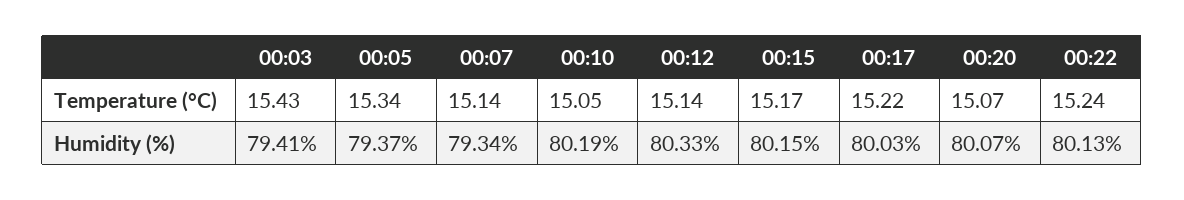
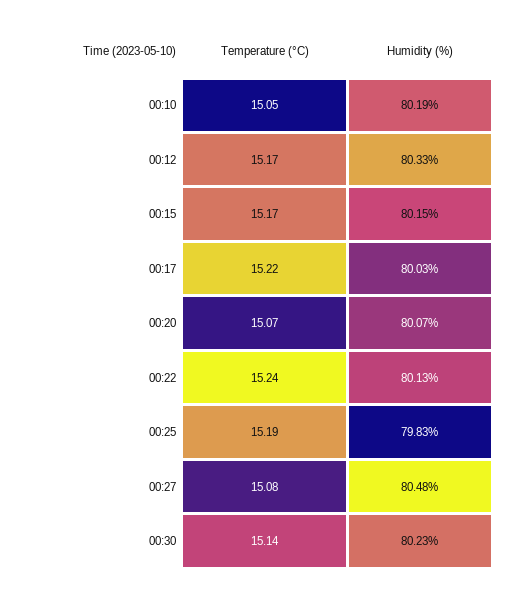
00:03, Temperature (°C): 15.43 -> none
00:05, Temperature (°C): 15.34 -> none
00:07, Temperature (°C): 15.14 -> none
00:12, Temperature (°C): 15.14 -> 15.17
00:03, Humidity (%): 79.41 -> none
00:05, Humidity (%): 79.37 -> none
00:07, Humidity (%): 79.34 -> none
00:25, Temperature (°C): none -> 15.19
00:25, Humidity (%): none -> 79.83
00:27, Temperature (°C): none -> 15.08
00:27, Humidity (%): none -> 80.48
00:30, Temperature (°C): none -> 15.14
00:30, Humidity (%): none -> 80.23

